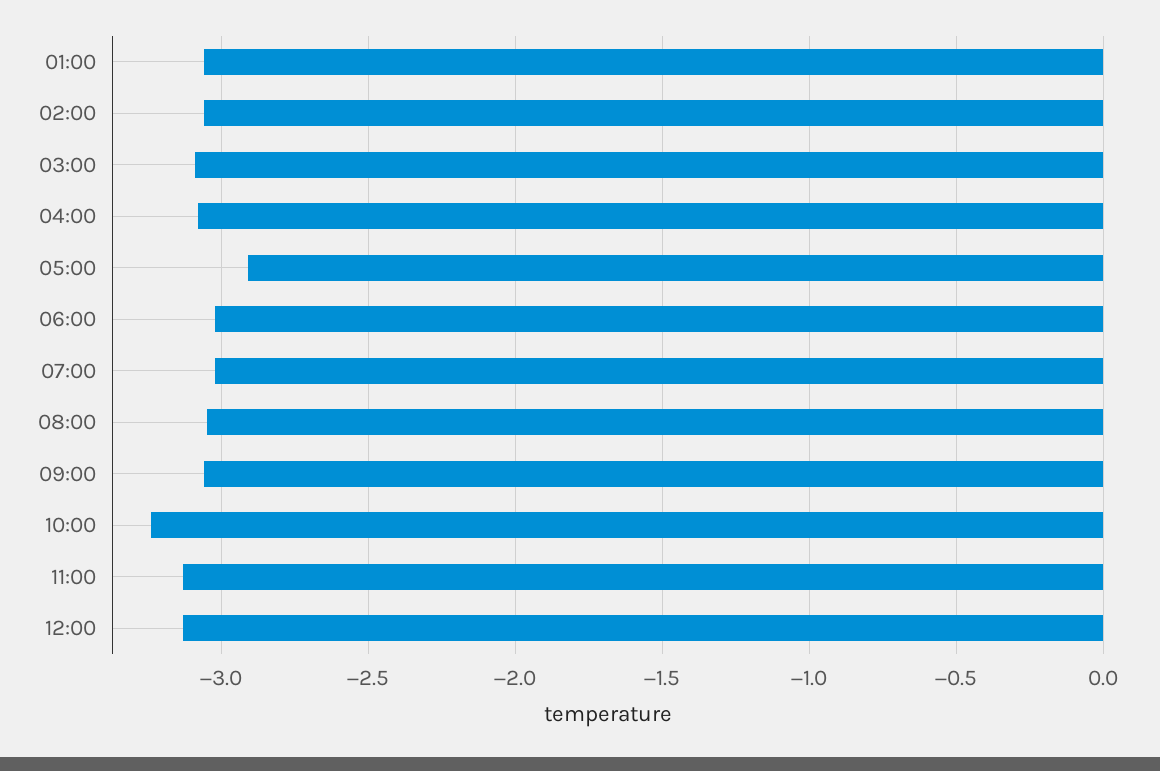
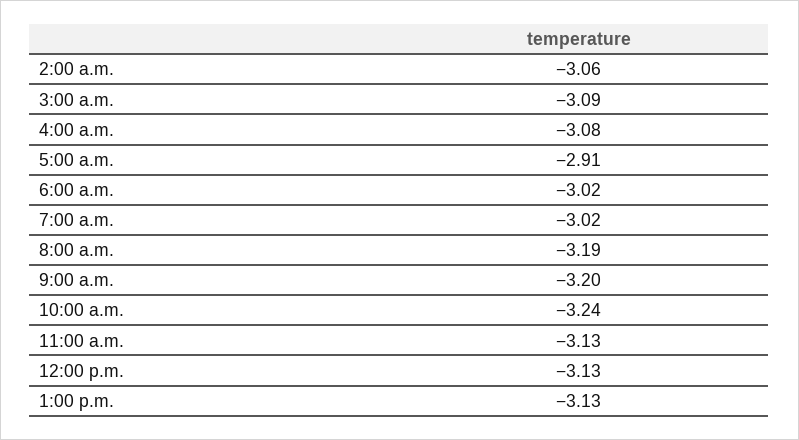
01:00: -3.05 -> none
08:00: -3.05 -> -3.19
09:00: -3.05 -> -3.2
1:00 p.m.: none -> -3.13

